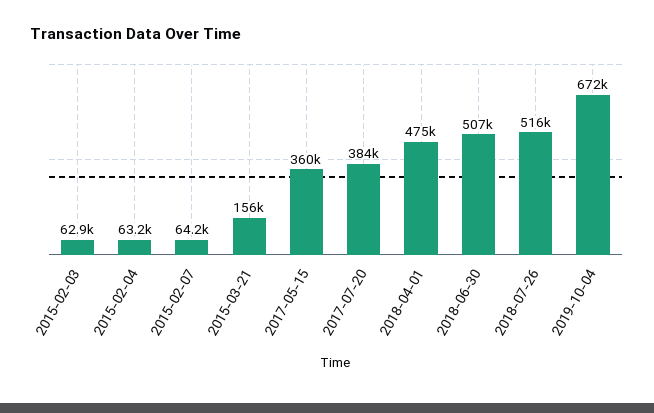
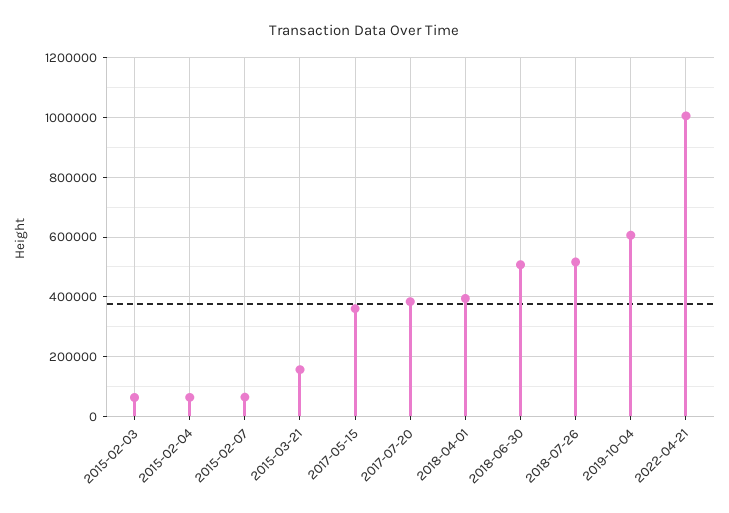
2018-04-01: 475000 -> 400000
2019-10-04: 672000 -> 600000
2022-04-21: none -> 1000000

